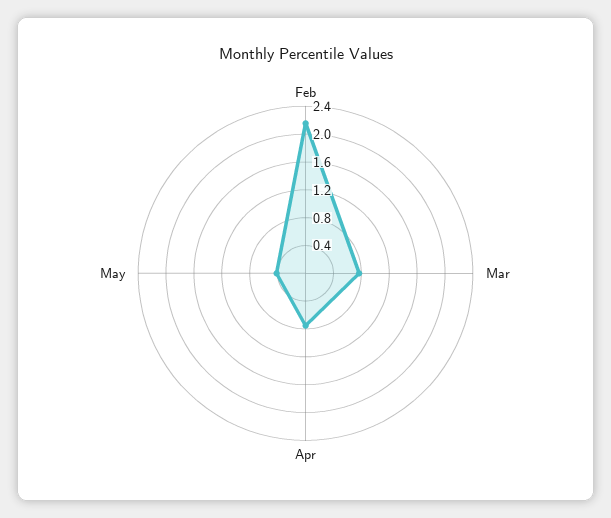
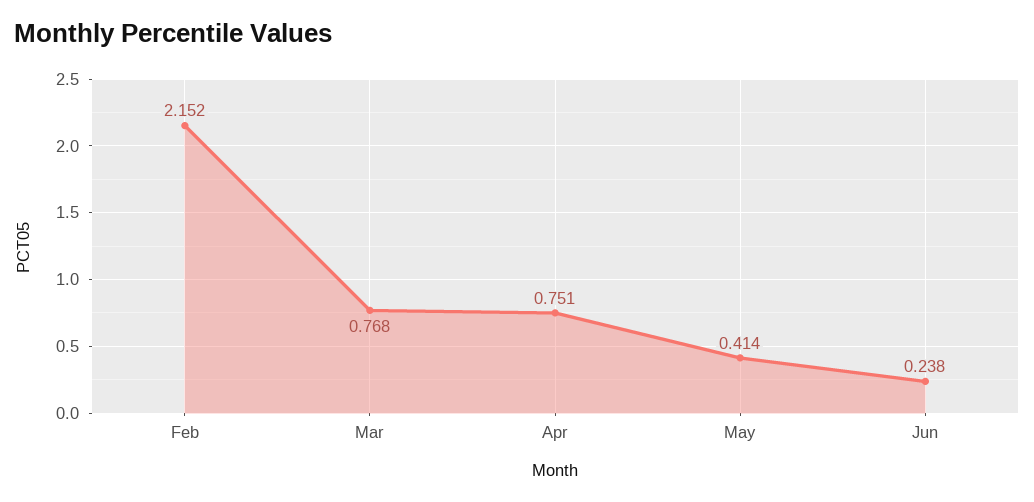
Jun: none -> 0.238

